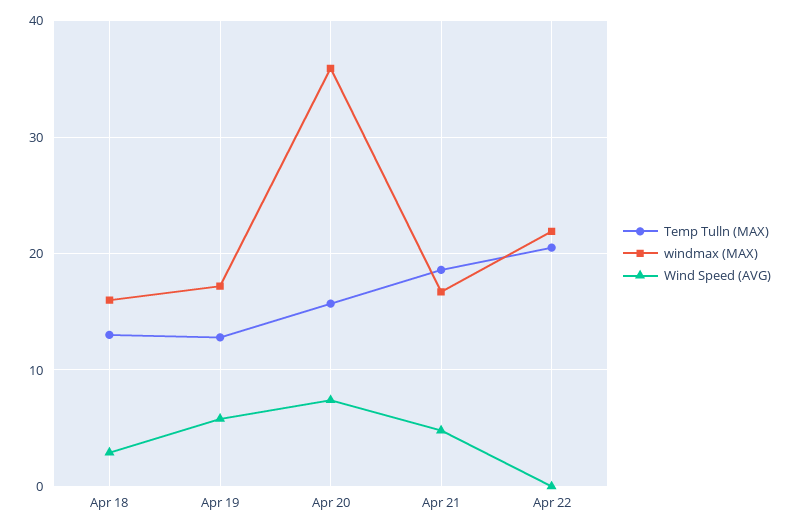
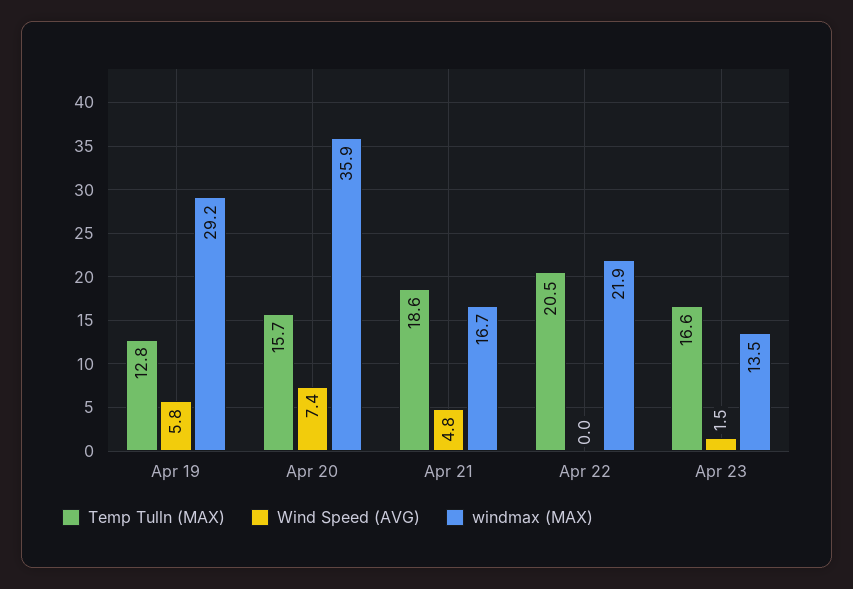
Temp Tulln (MAX), Apr 18: 13 -> none
windmax (MAX), Apr 18: 16 -> none
Wind Speed (AVG), Apr 18: 3 -> none
windmax (MAX), Apr 19: 17 -> 29.2
Temp Tulln (MAX), Apr 23: none -> 16.6
Wind Speed (AVG), Apr 23: none -> 1.5
windmax (MAX), Apr 23: none -> 13.5

